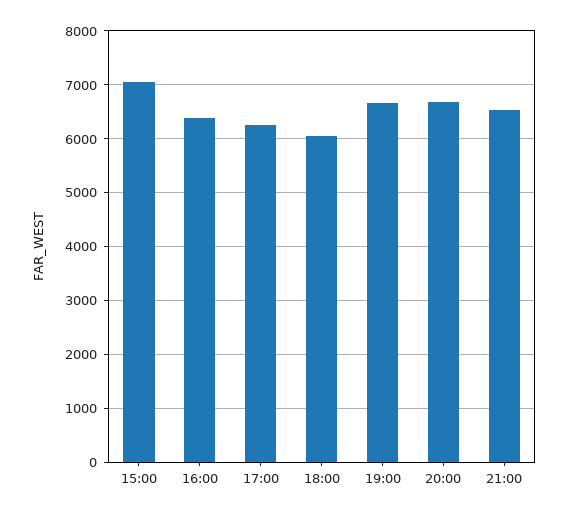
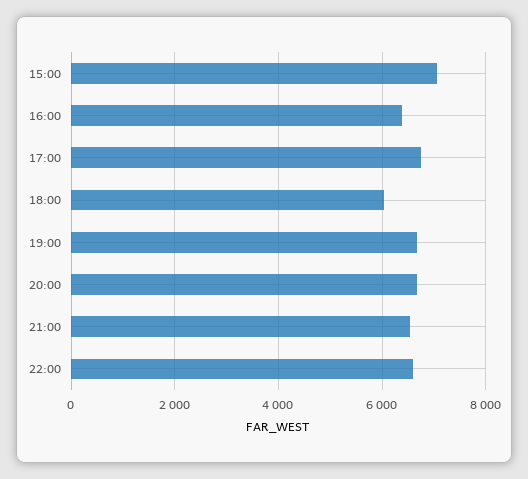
17:00: 6200 -> 6800
22:00: none -> 6600

